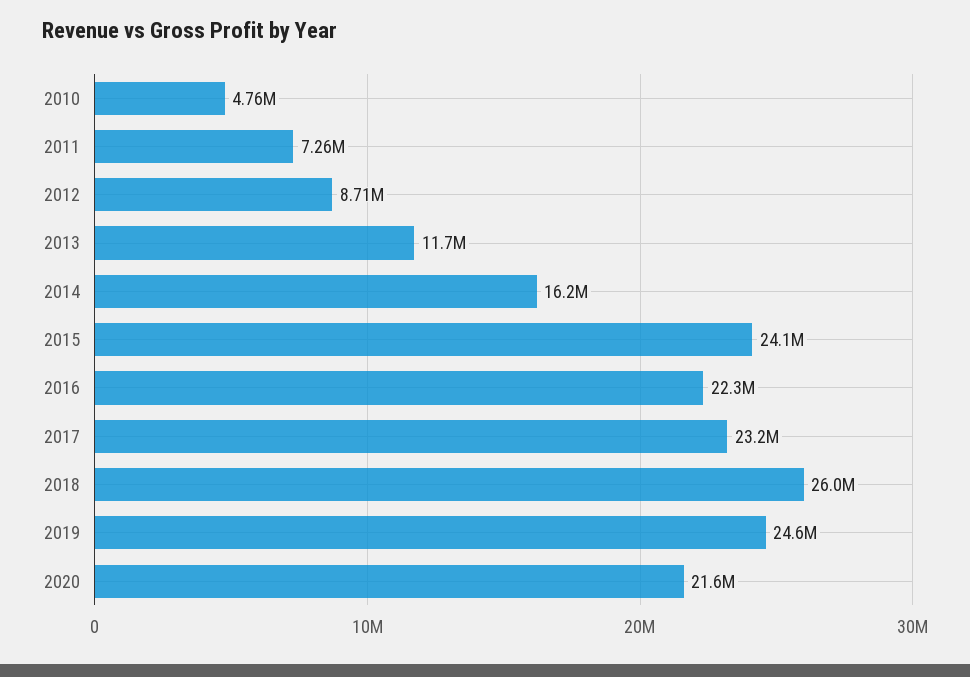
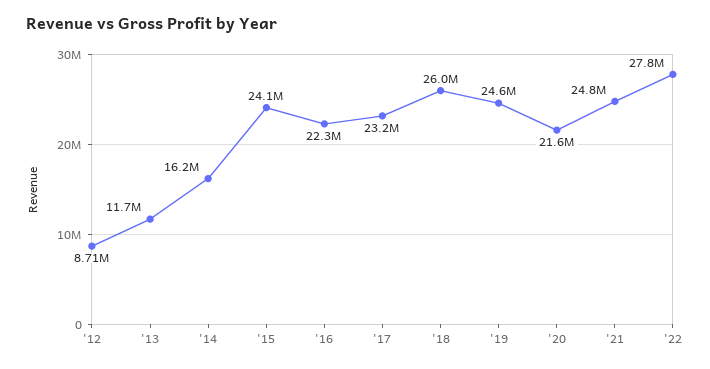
2010: 4760000 -> none
2011: 7260000 -> none
'21: none -> 24800000
'22: none -> 27800000

